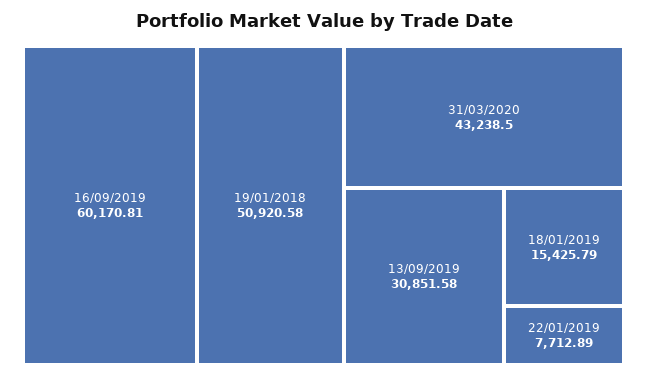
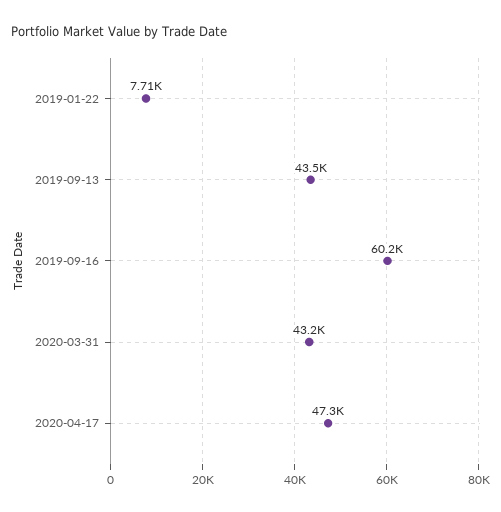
19/01/2018: 50920.58 -> none
13/09/2019: 30851.58 -> 43500
18/01/2019: 15425.79 -> none
2020-04-17: none -> 47300

